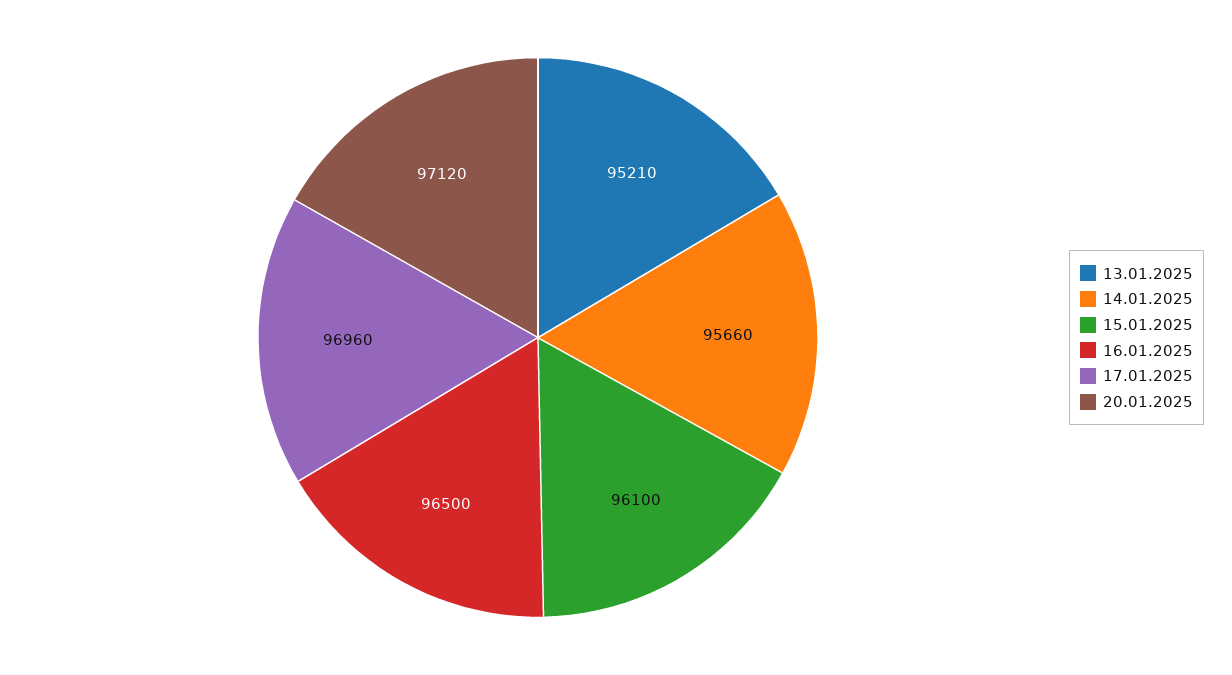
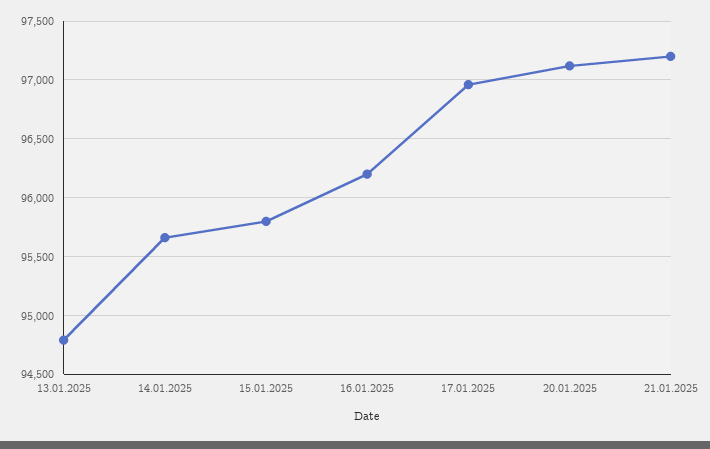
13.01.2025: 95210 -> 94800
15.01.2025: 96100 -> 95800
16.01.2025: 96500 -> 96200
21.01.2025: none -> 97200

